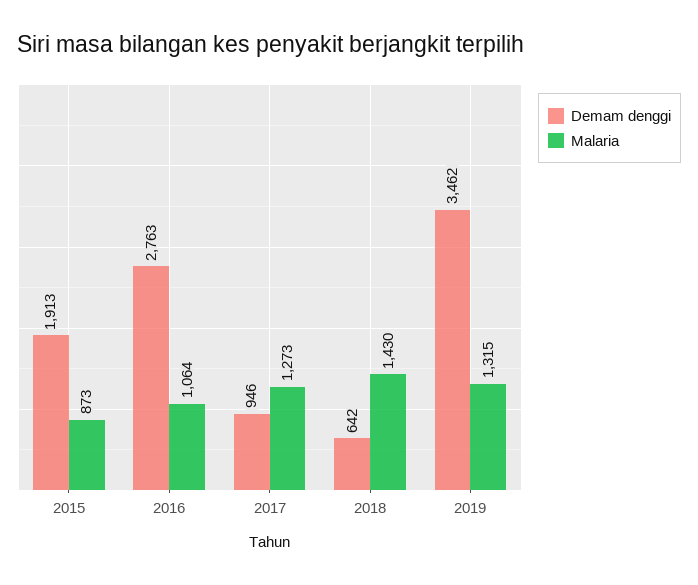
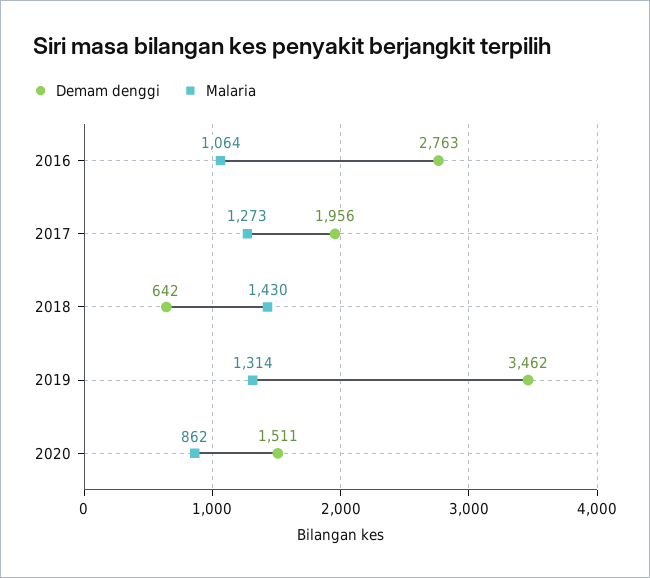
Demam denggi, 2015: 1913 -> none
Malaria, 2015: 873 -> none
Demam denggi, 2017: 946 -> 1956
Malaria, 2019: 1315 -> 1314
Demam denggi, 2020: none -> 1511
Malaria, 2020: none -> 862

